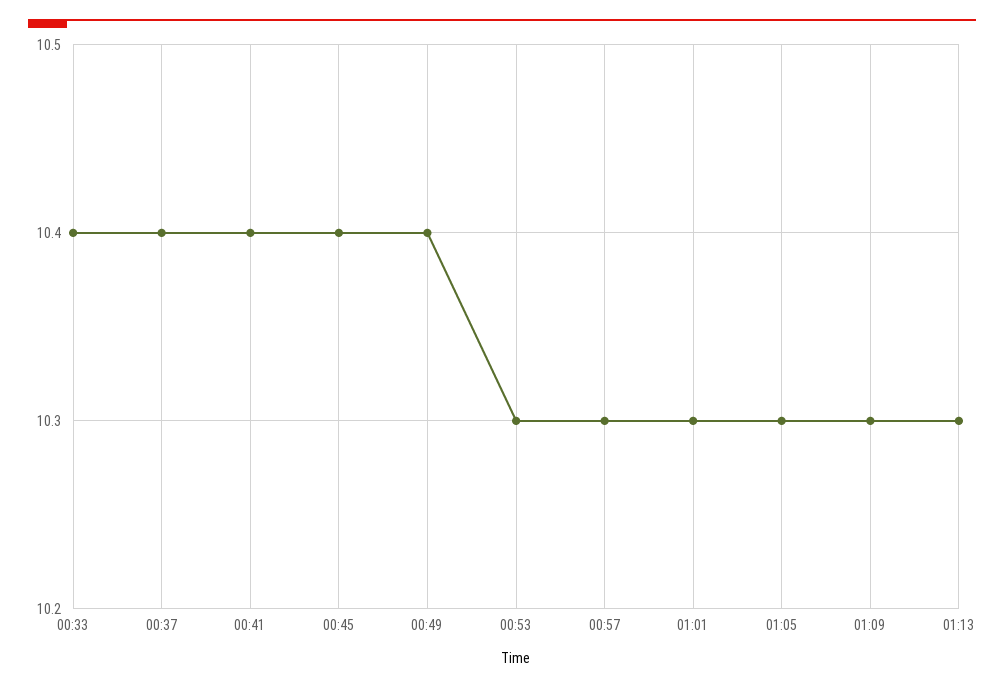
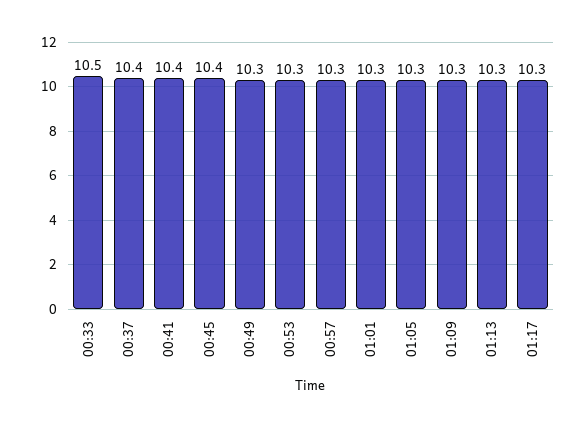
00:33: 10.4 -> 10.5
00:49: 10.4 -> 10.3
01:17: none -> 10.3

